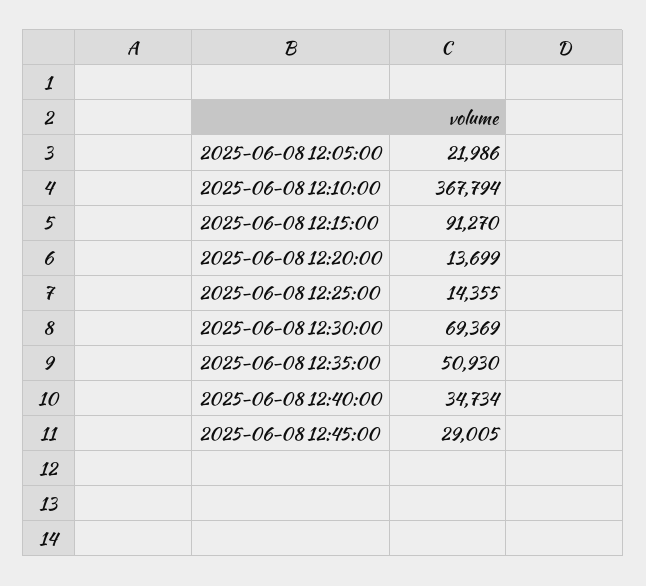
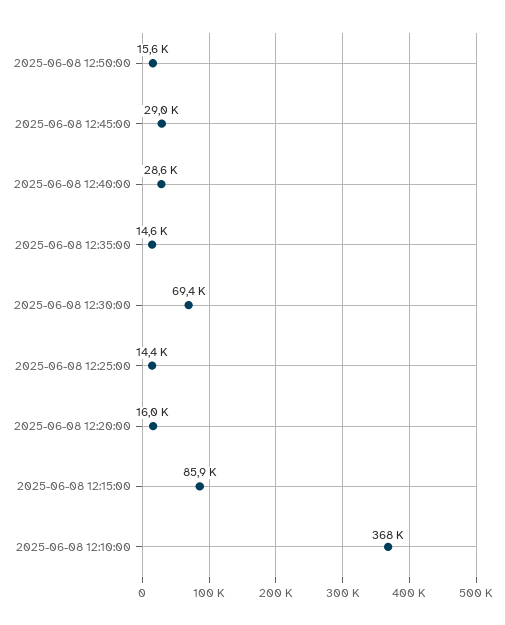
2025-06-08 12:05:00: 21986 -> none
2025-06-08 12:15:00: 91270 -> 85900
2025-06-08 12:20:00: 13699 -> 16000
2025-06-08 12:35:00: 50930 -> 14600
2025-06-08 12:40:00: 34734 -> 28600
2025-06-08 12:50:00: none -> 15600

